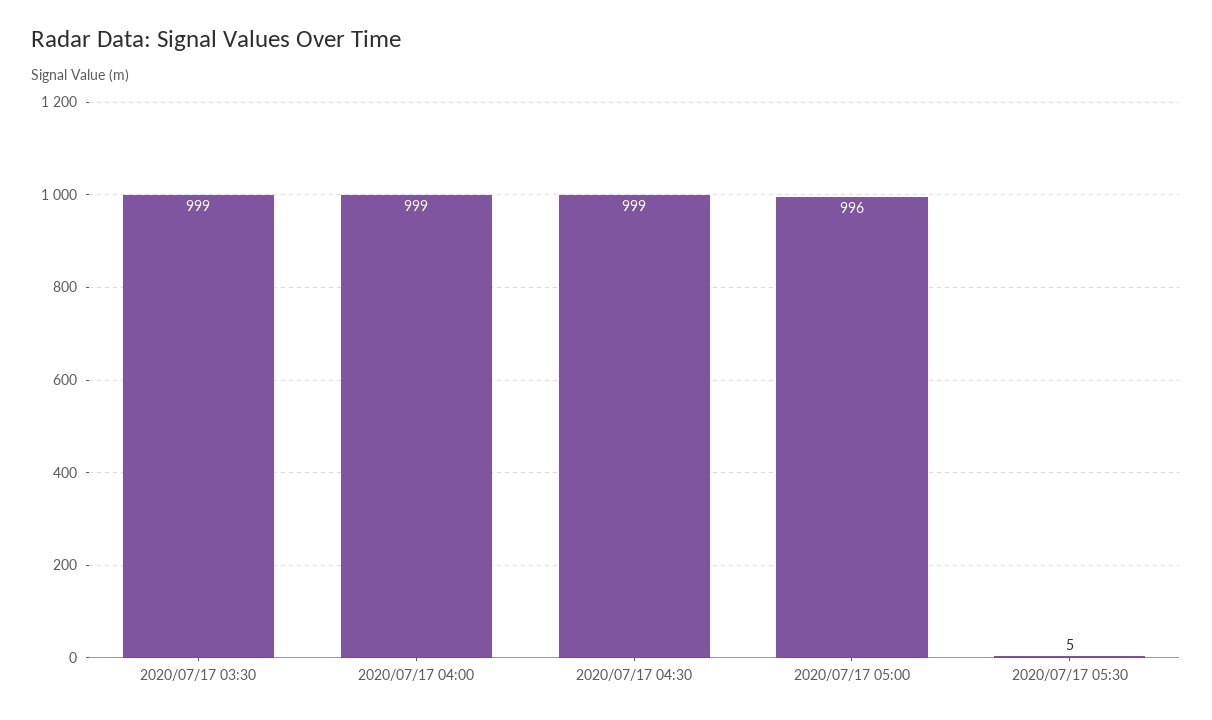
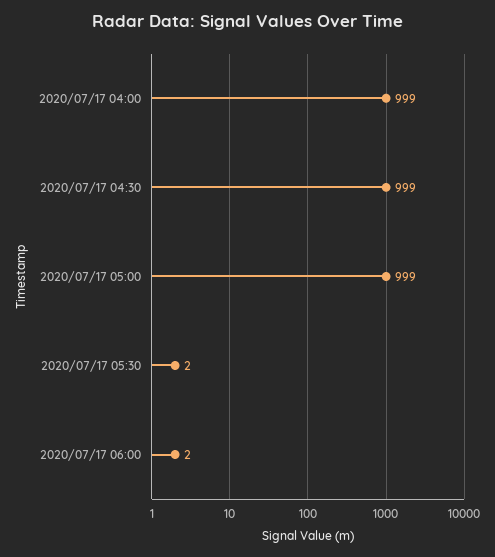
2020/07/17 03:30: 999 -> none
2020/07/17 05:00: 996 -> 999
2020/07/17 05:30: 5 -> 2
2020/07/17 06:00: none -> 2

